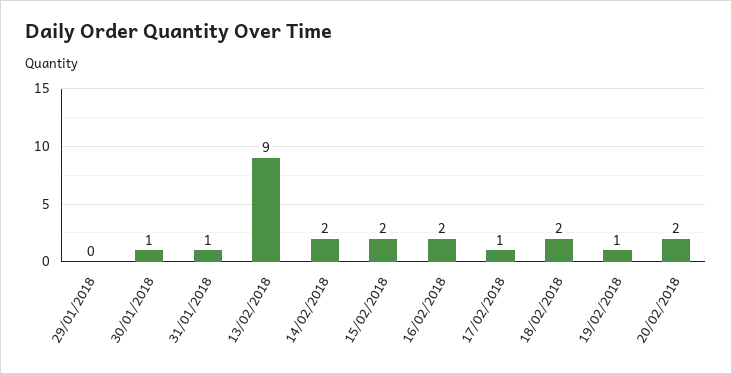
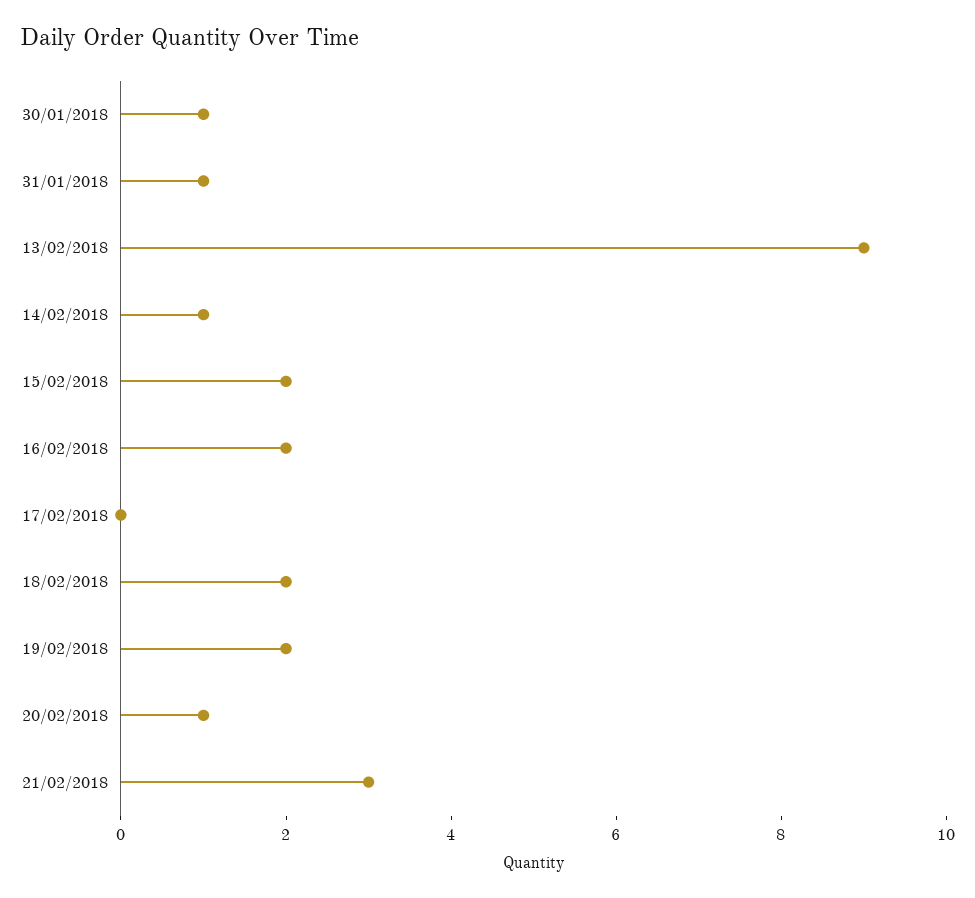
29/01/2018: 0 -> none
14/02/2018: 2 -> 1
17/02/2018: 1 -> 0
19/02/2018: 1 -> 2
20/02/2018: 2 -> 1
21/02/2018: none -> 3

